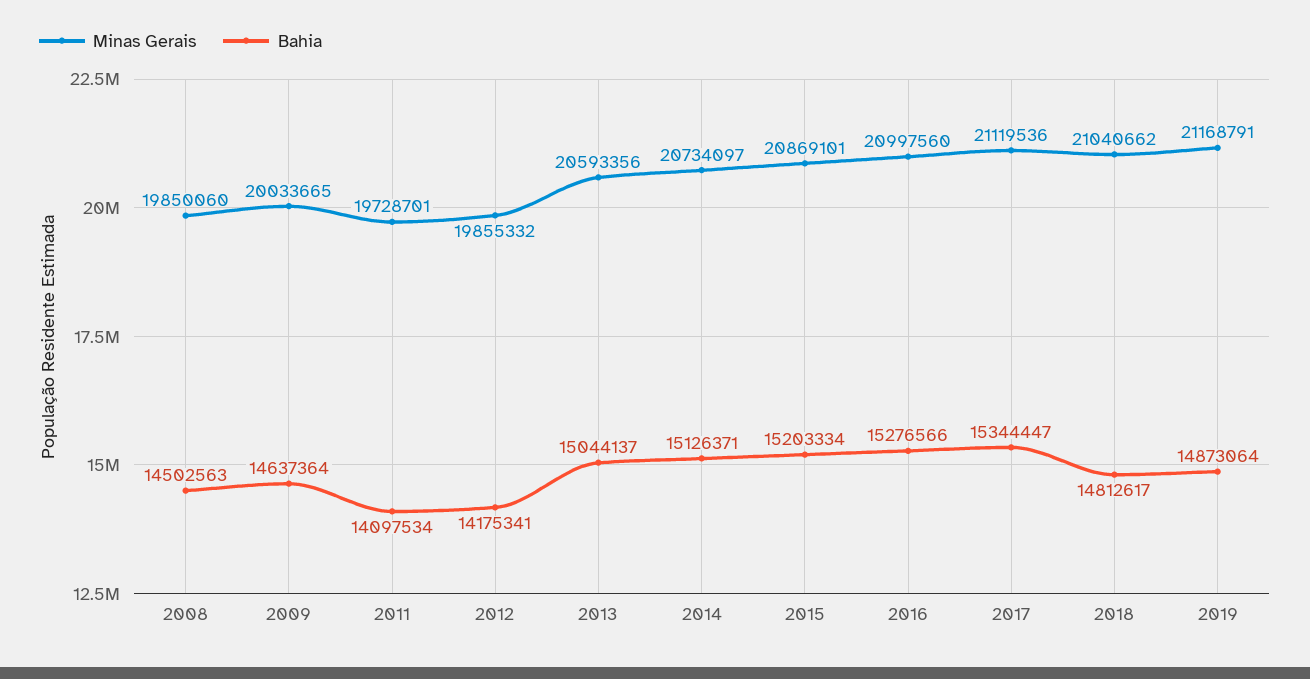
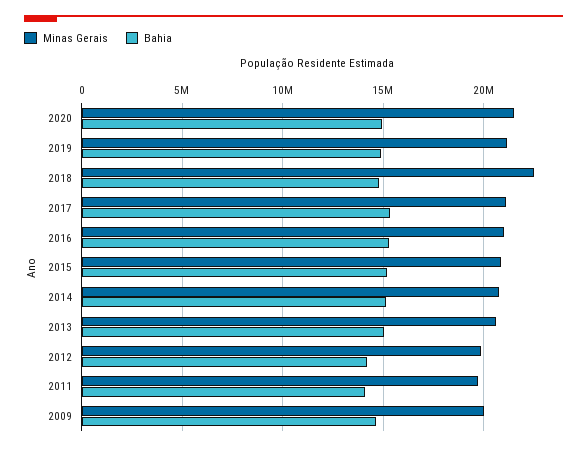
Minas Gerais, 2008: 19850060 -> none
Bahia, 2008: 14502563 -> none
Minas Gerais, 2018: 21040662 -> 22500000
Minas Gerais, 2020: none -> 21500000
Bahia, 2020: none -> 15000000

